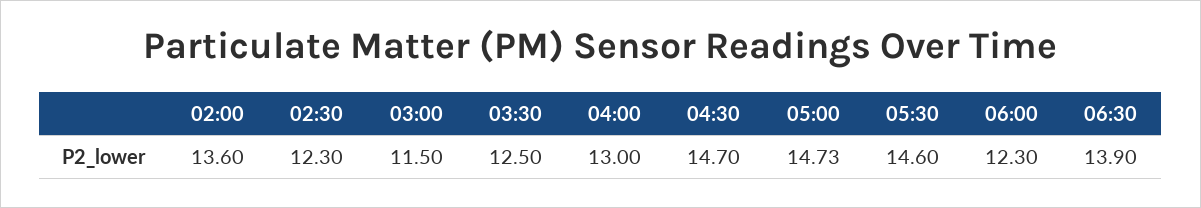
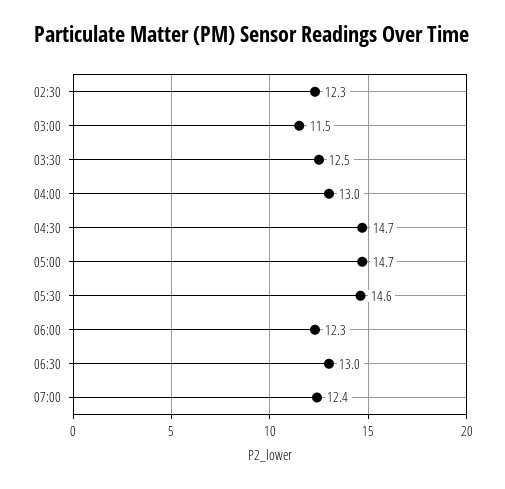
02:00: 13.6 -> none
06:30: 13.9 -> 13
07:00: none -> 12.4

